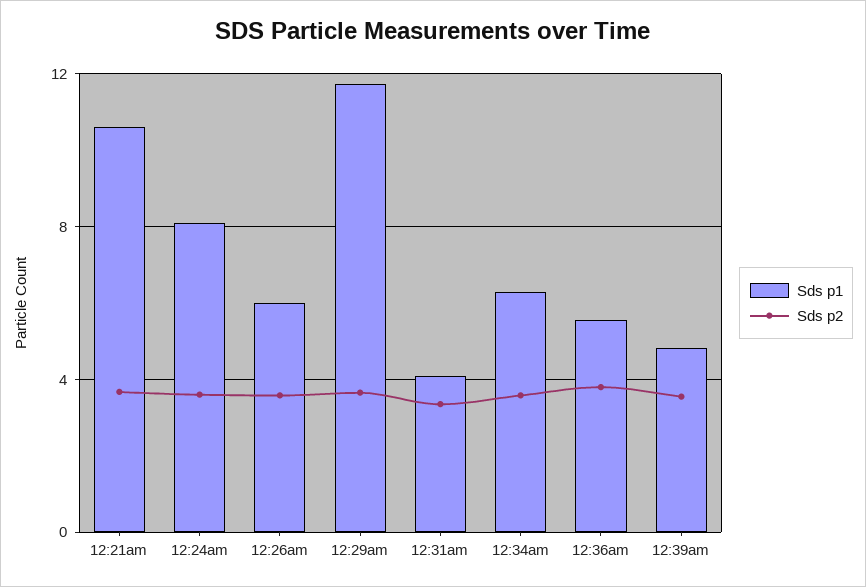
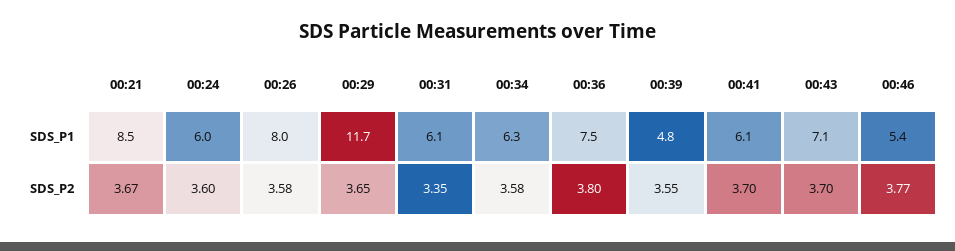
Sds p1, 12:21am: 10.5 -> 8.5
Sds p1, 12:24am: 8 -> 6
Sds p1, 12:26am: 6 -> 8
Sds p1, 12:31am: 4 -> 6.1
Sds p1, 12:36am: 5.5 -> 7.5
Sds p1, 00:41: none -> 6.1
Sds p1, 00:43: none -> 7.1
Sds p1, 00:46: none -> 5.4
Sds p2, 00:41: none -> 3.7
Sds p2, 00:43: none -> 3.7
Sds p2, 00:46: none -> 3.77

